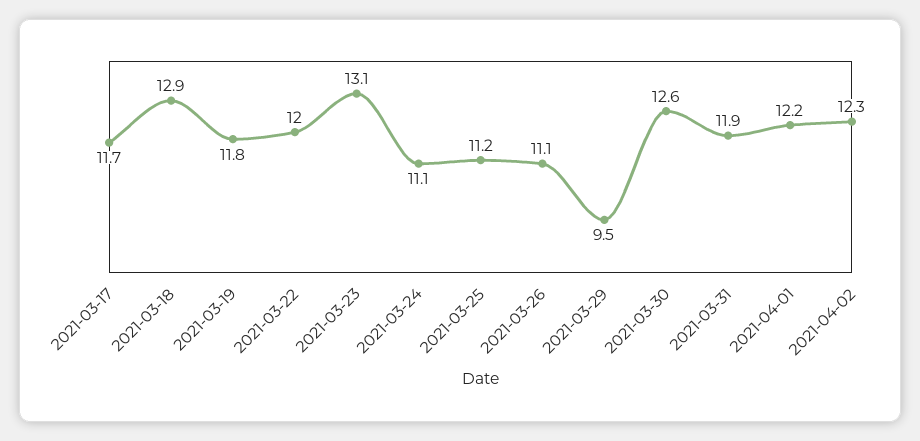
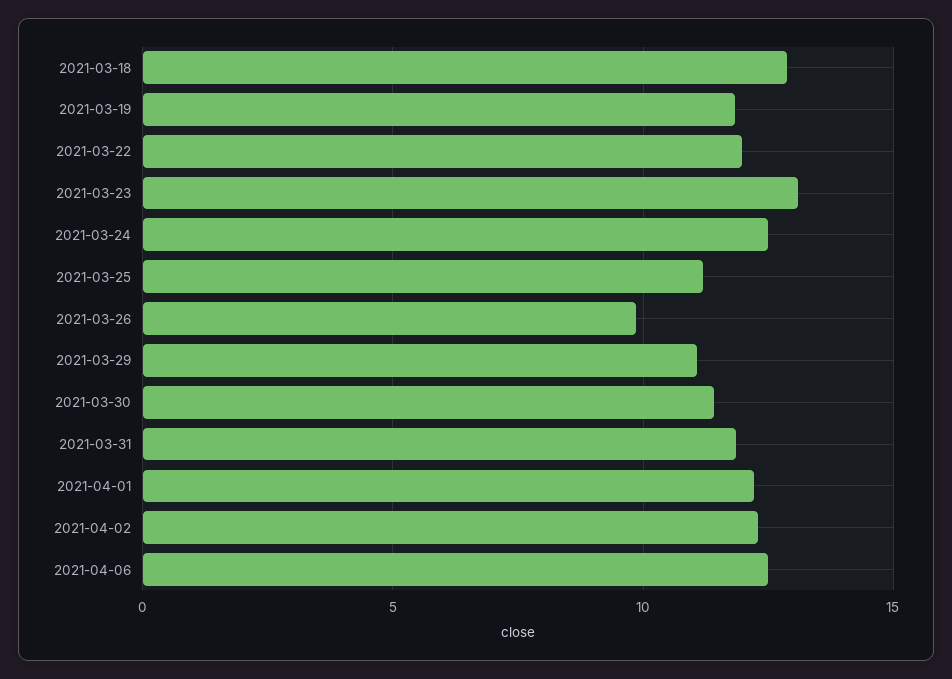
2021-03-17: 11.7 -> none
2021-03-24: 11.1 -> 12.5
2021-03-26: 11.1 -> 10
2021-03-29: 9.5 -> 11
2021-03-30: 12.6 -> 11.5
2021-04-06: none -> 12.5

